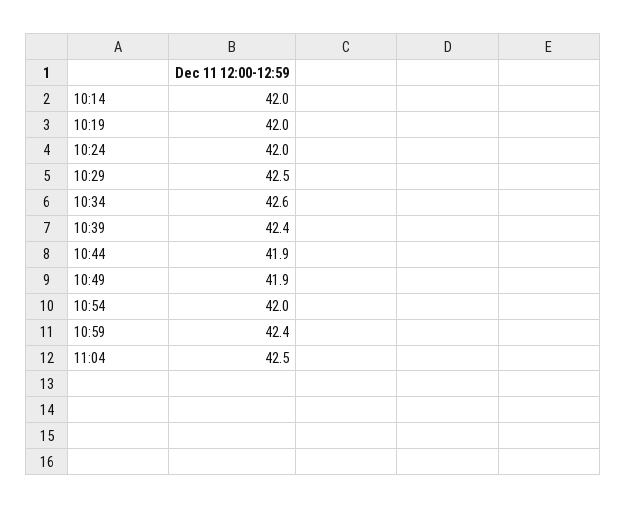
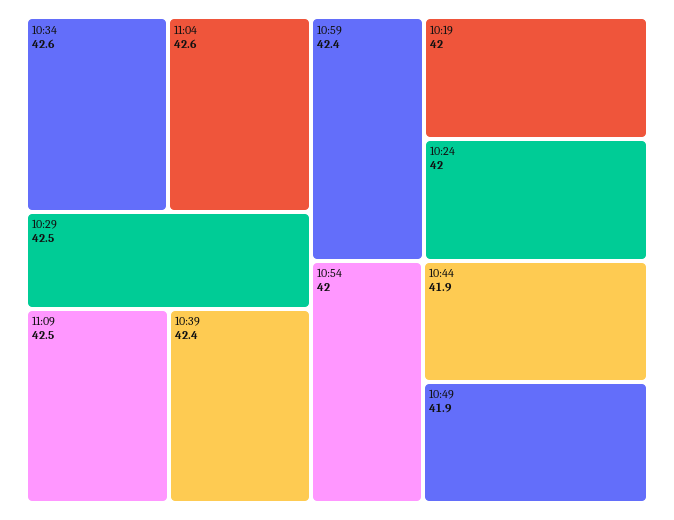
10:14: 42 -> none
11:04: 42.5 -> 42.6
11:09: none -> 42.5

